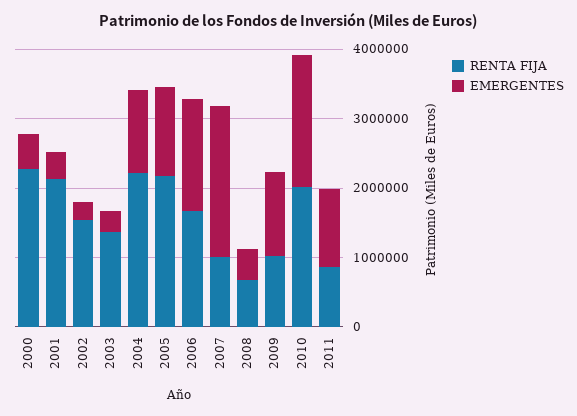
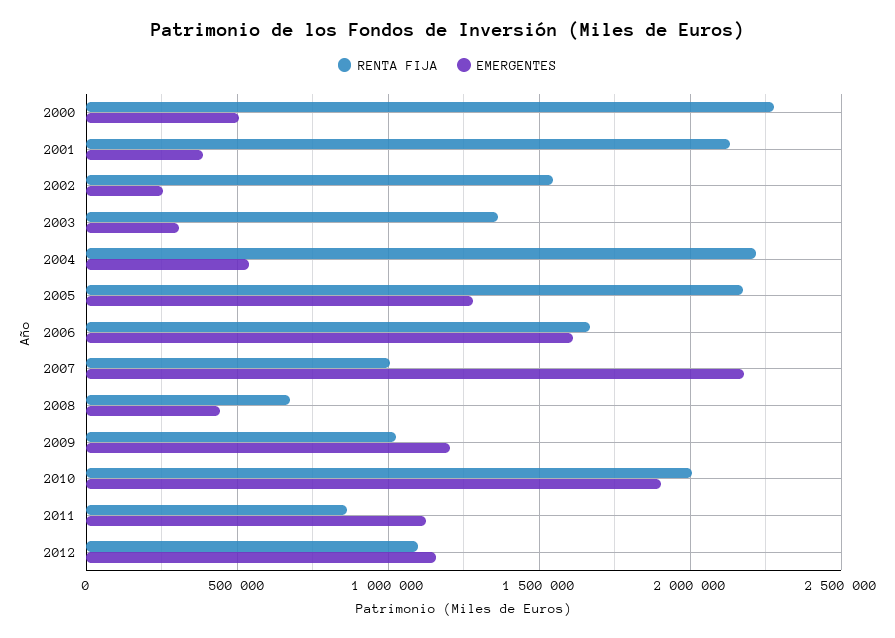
EMERGENTES, 2004: 1200000 -> 550000
RENTA FIJA, 2012: none -> 1100000
EMERGENTES, 2012: none -> 1150000

